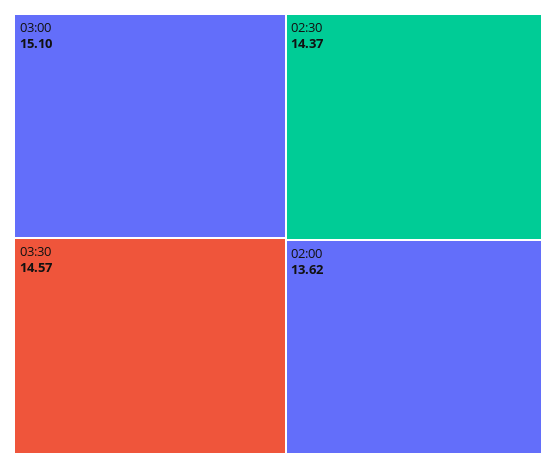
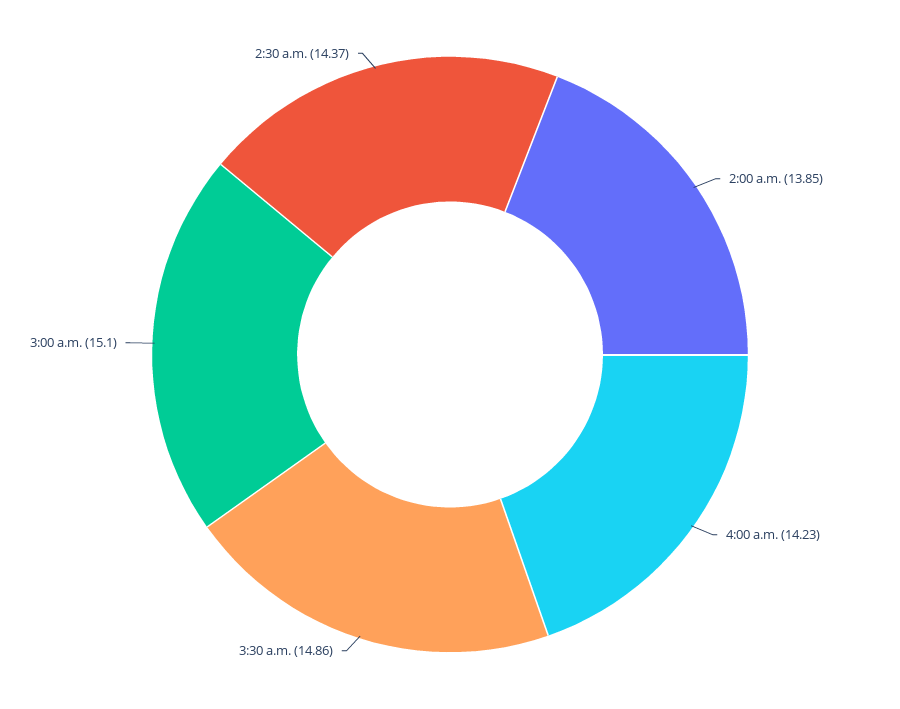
03:30: 14.57 -> 14.86
02:00: 13.62 -> 13.85
4:00 a.m.: none -> 14.23

